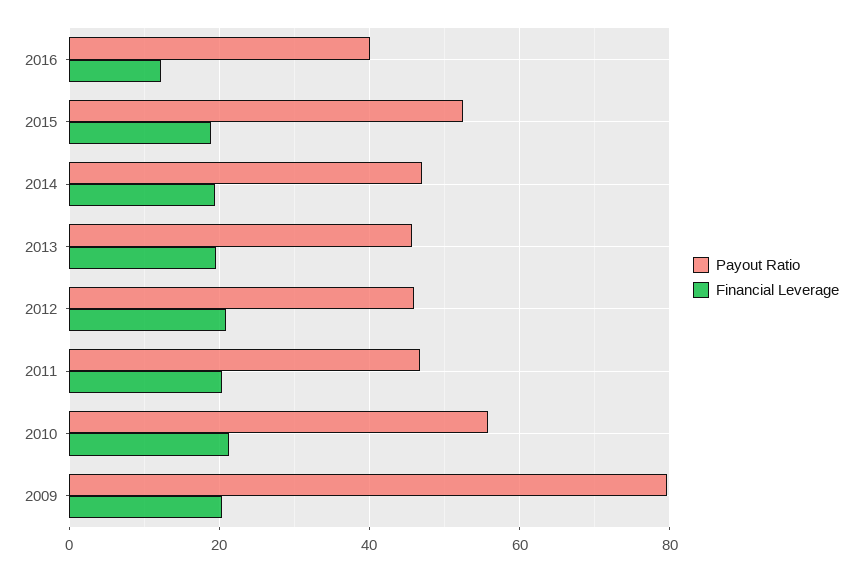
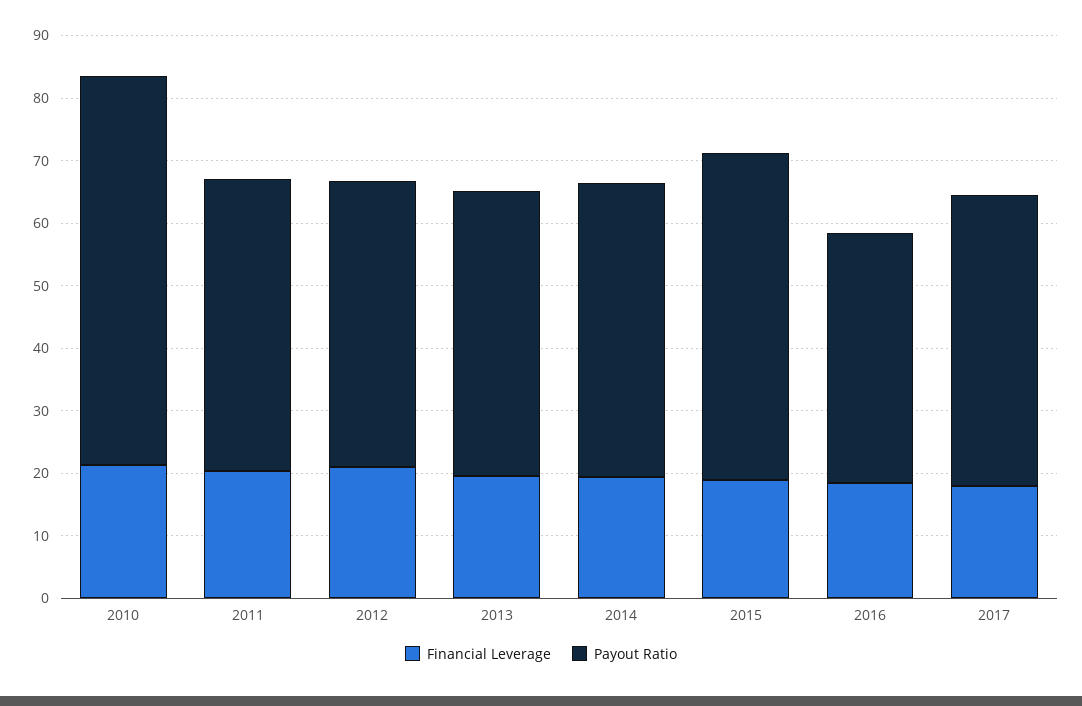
Financial Leverage, 2016: 12 -> 18
Payout Ratio, 2010: 56 -> 62
Payout Ratio, 2009: 80 -> none
Financial Leverage, 2009: 20 -> none
Financial Leverage, 2017: none -> 18
Payout Ratio, 2017: none -> 46

